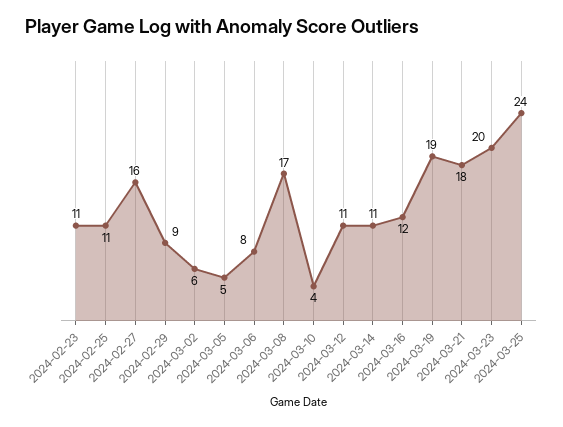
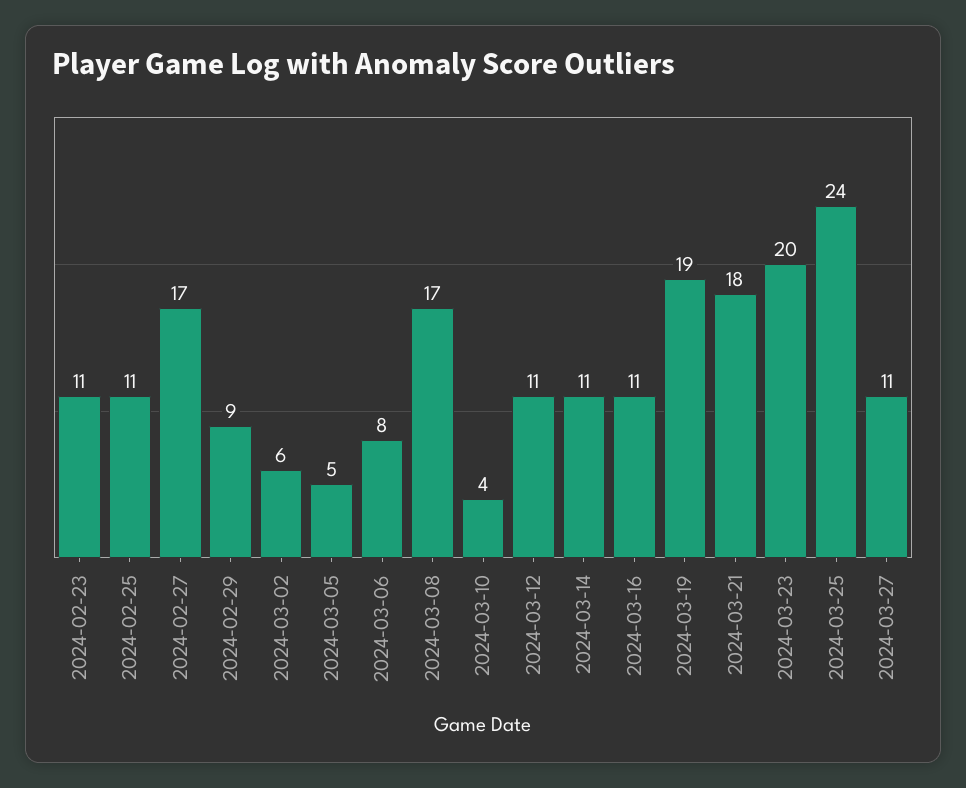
2024-02-27: 16 -> 17
2024-03-16: 12 -> 11
2024-03-27: none -> 11

